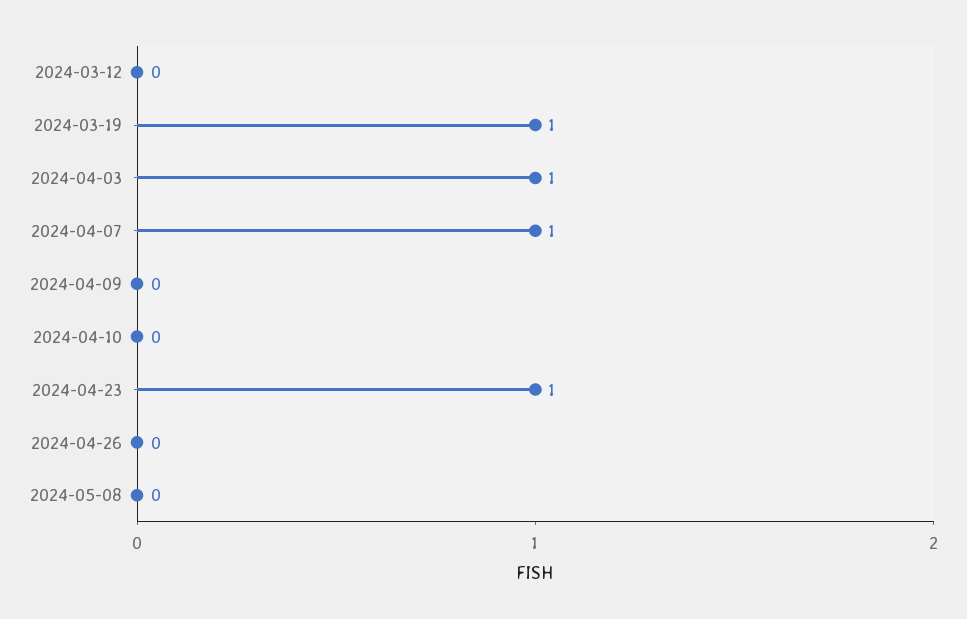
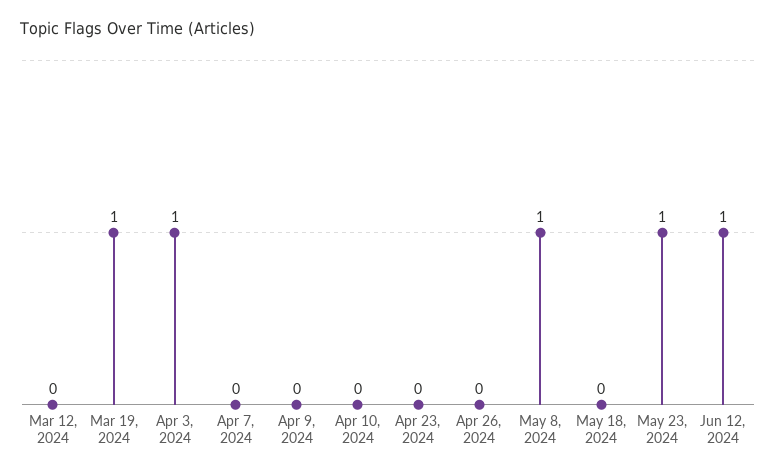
2024-04-07: 1 -> 0
2024-04-23: 1 -> 0
2024-05-08: 0 -> 1
May 18, 2024: none -> 0
May 23, 2024: none -> 1
Jun 12, 2024: none -> 1

